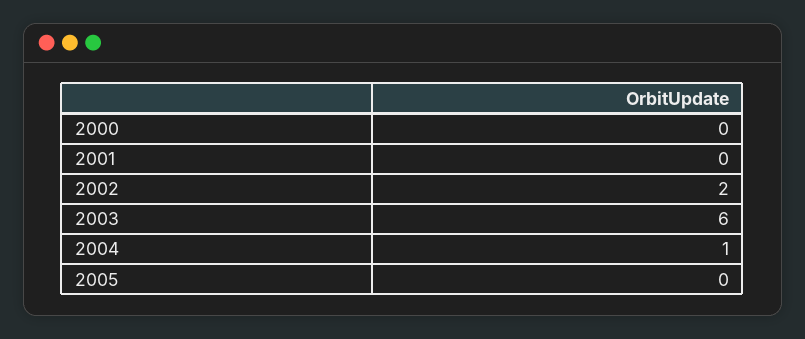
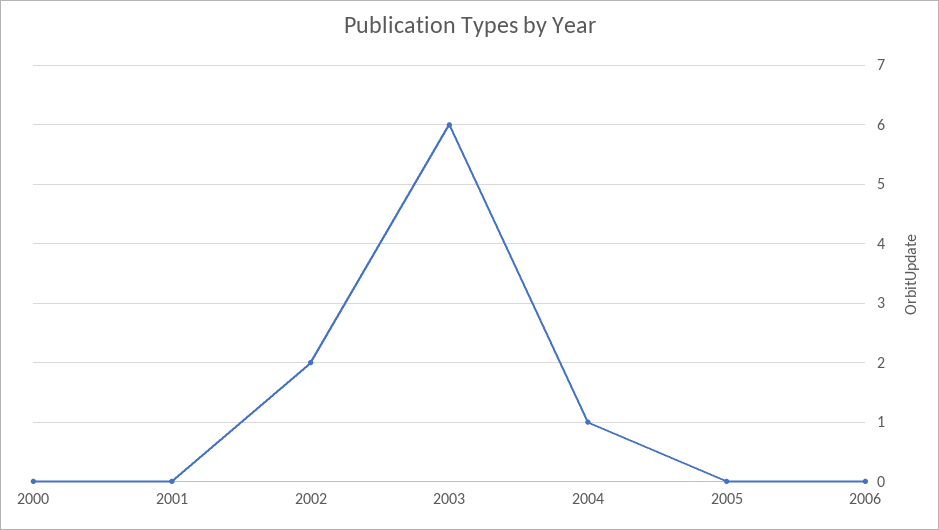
2006: none -> 0

